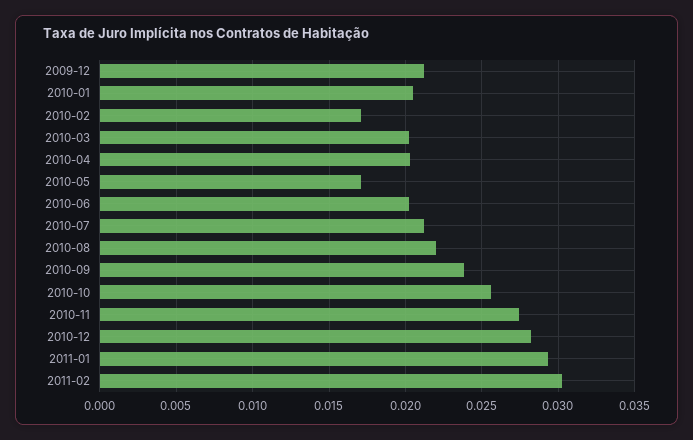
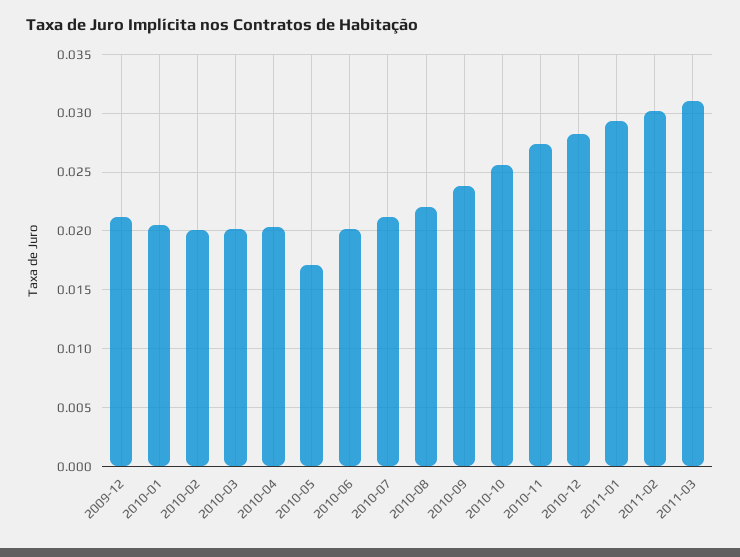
2010-02: 0.017 -> 0.02
2011-03: none -> 0.031

